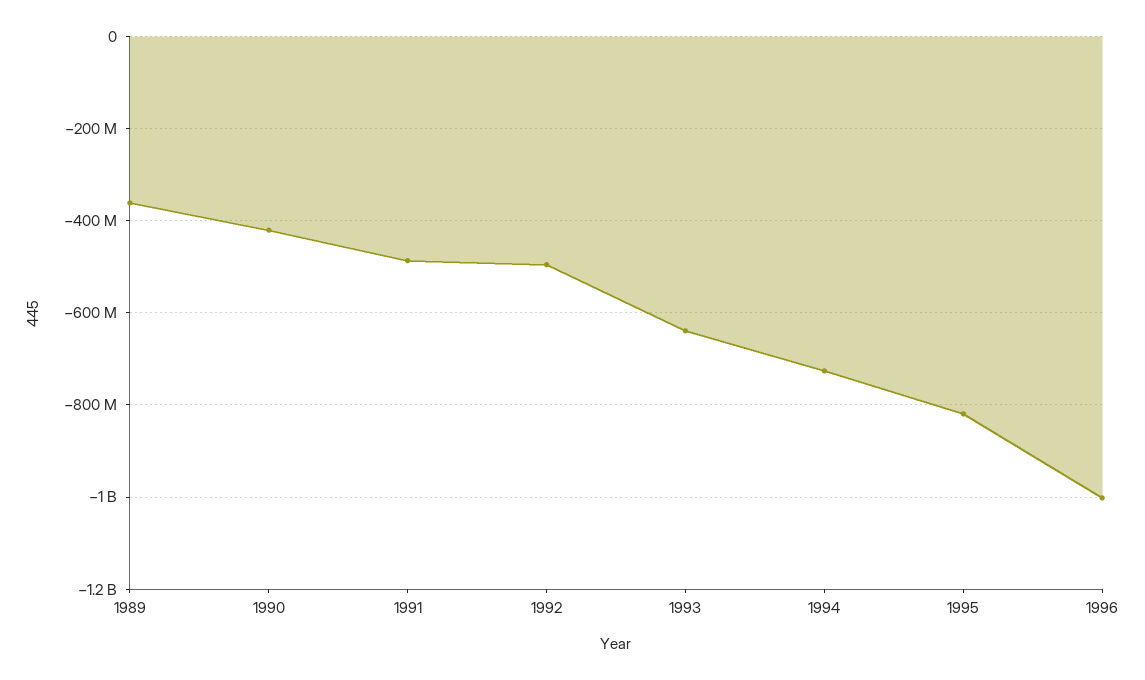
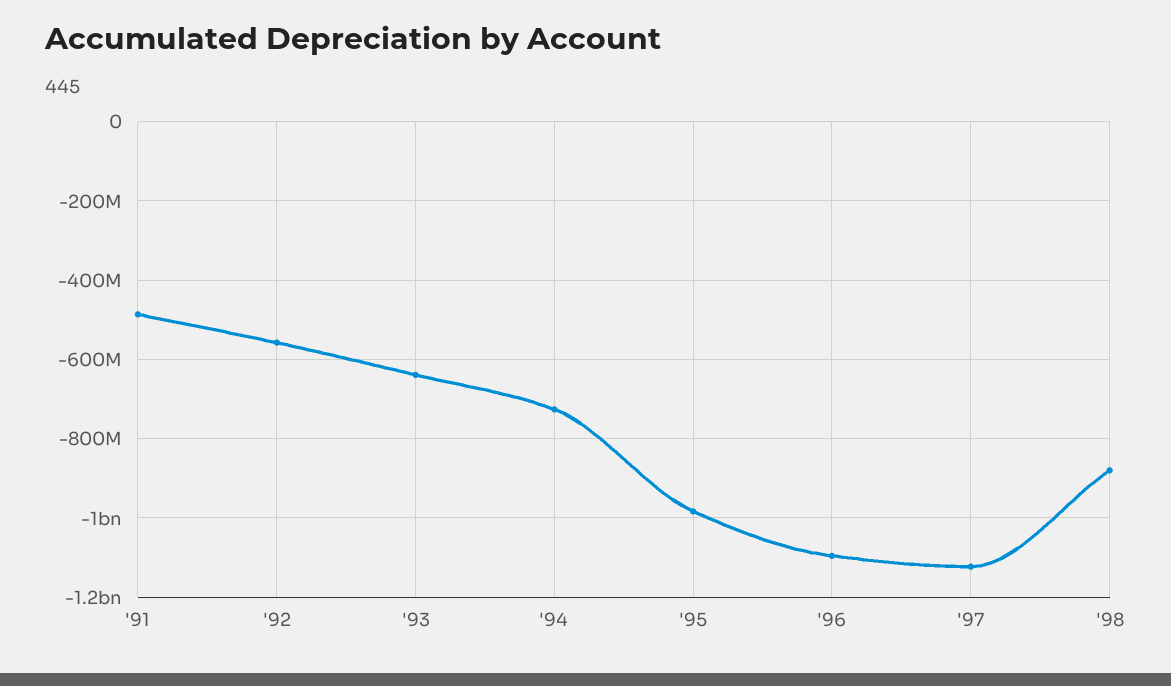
1989: -360000000 -> none
1990: -420000000 -> none
1992: -500000000 -> -560000000
1995: -820000000 -> -980000000
1996: -1000000000 -> -1100000000
'97: none -> -1120000000
'98: none -> -880000000

